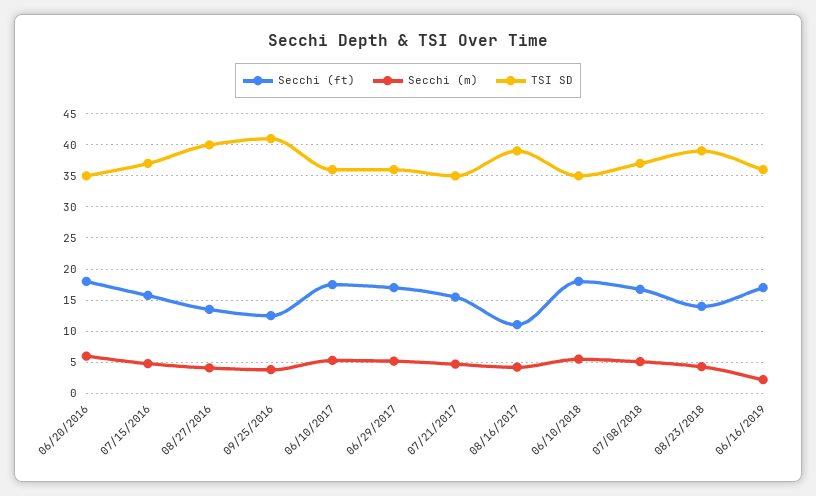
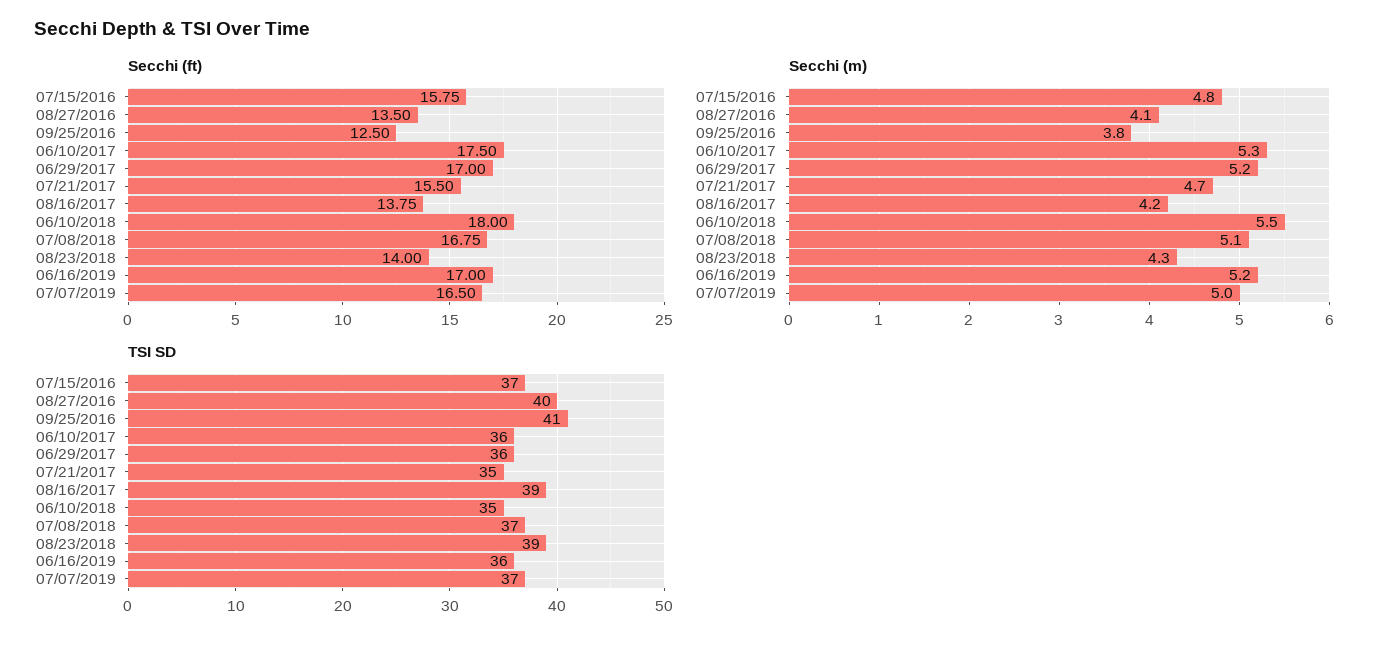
Secchi (ft), 06/20/2016: 18 -> none
Secchi (m), 06/20/2016: 6 -> none
TSI SD, 06/20/2016: 35 -> none
Secchi (ft), 08/16/2017: 11 -> 13.75
Secchi (m), 06/16/2019: 2 -> 5.2
Secchi (ft), 07/07/2019: none -> 16.5
Secchi (m), 07/07/2019: none -> 5
TSI SD, 07/07/2019: none -> 37

